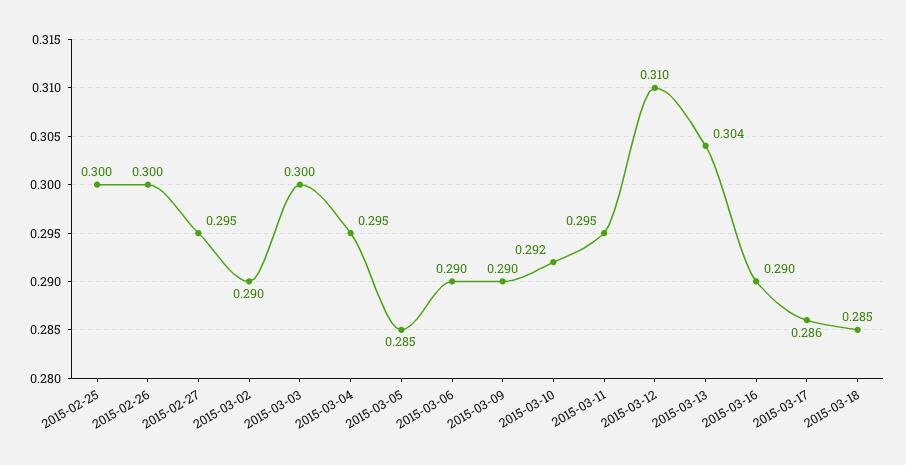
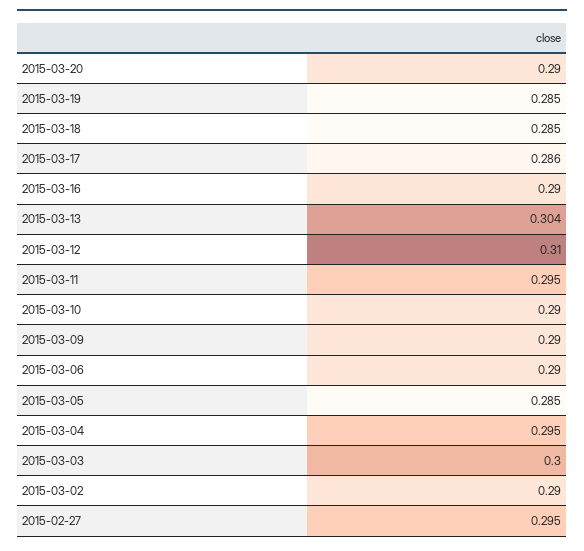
2015-02-25: 0.3 -> none
2015-02-26: 0.3 -> none
2015-03-10: 0.292 -> 0.29
2015-03-20: none -> 0.29
2015-03-19: none -> 0.285

